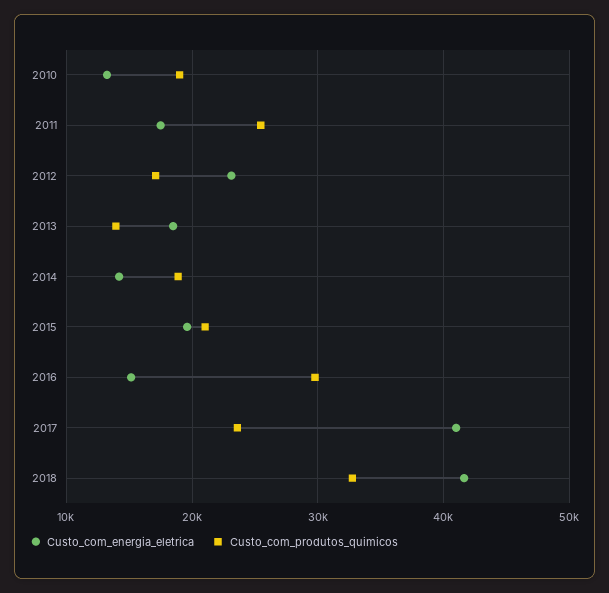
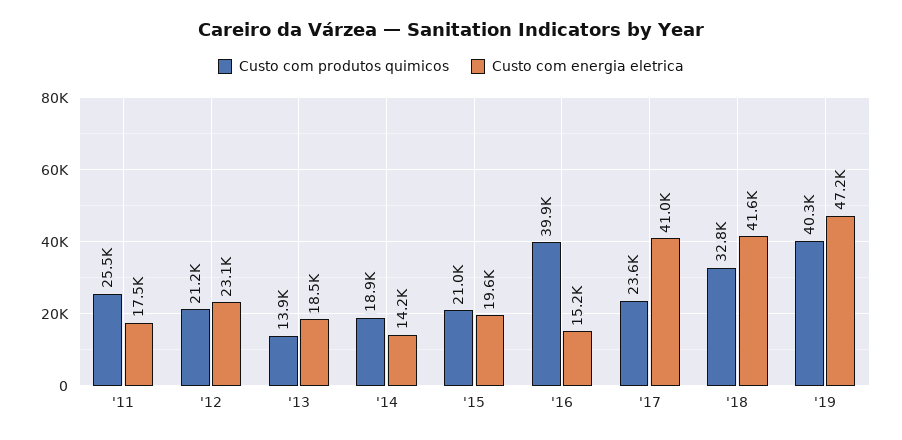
Custo_com_energia_eletrica, 2010: 13000 -> none
Custo_com_produtos_quimicos, 2010: 19000 -> none
Custo_com_produtos_quimicos, 2012: 17000 -> 21200
Custo_com_produtos_quimicos, 2016: 30000 -> 39900
Custo_com_produtos_quimicos, '19: none -> 40300
Custo_com_energia_eletrica, '19: none -> 47200

